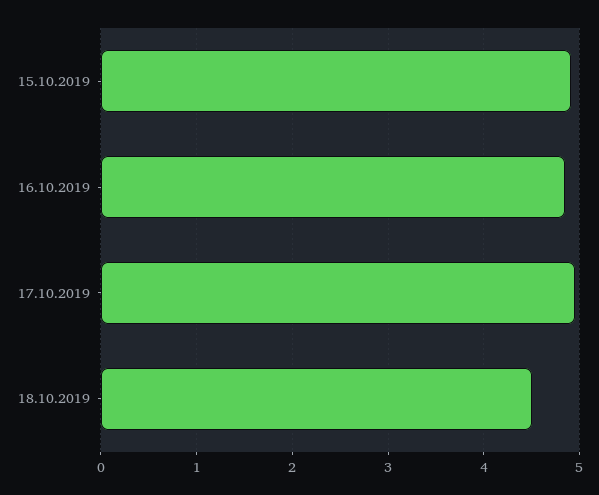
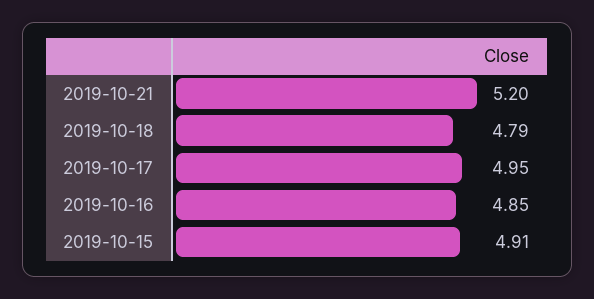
18.10.2019: 4.5 -> 4.79
2019-10-21: none -> 5.2

